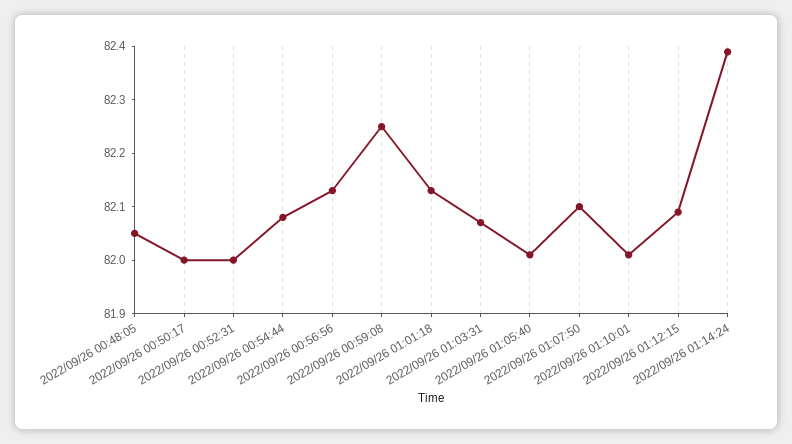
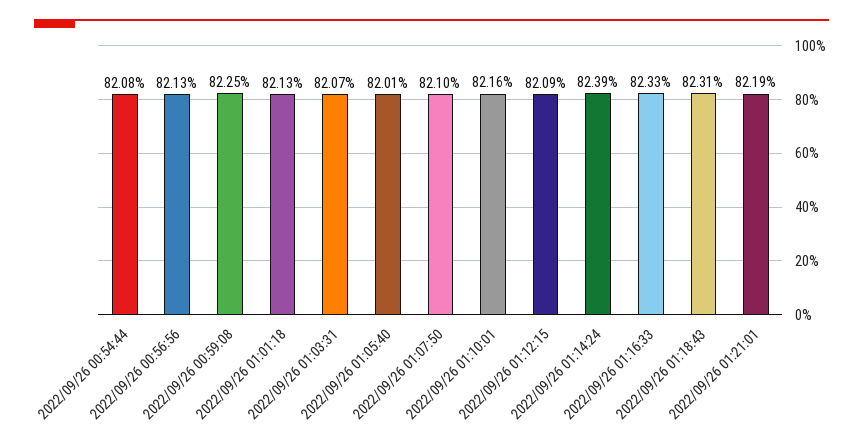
2022/09/26 00:48:05: 82.05 -> none
2022/09/26 00:50:17: 82 -> none
2022/09/26 00:52:31: 82 -> none
2022/09/26 01:10:01: 82 -> 82.16
2022/09/26 01:16:33: none -> 82.33
2022/09/26 01:18:43: none -> 82.31
2022/09/26 01:21:01: none -> 82.19

